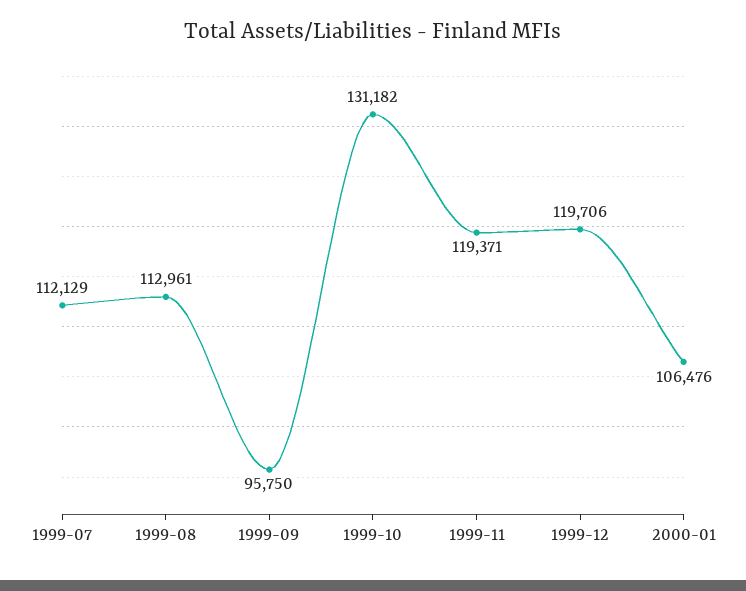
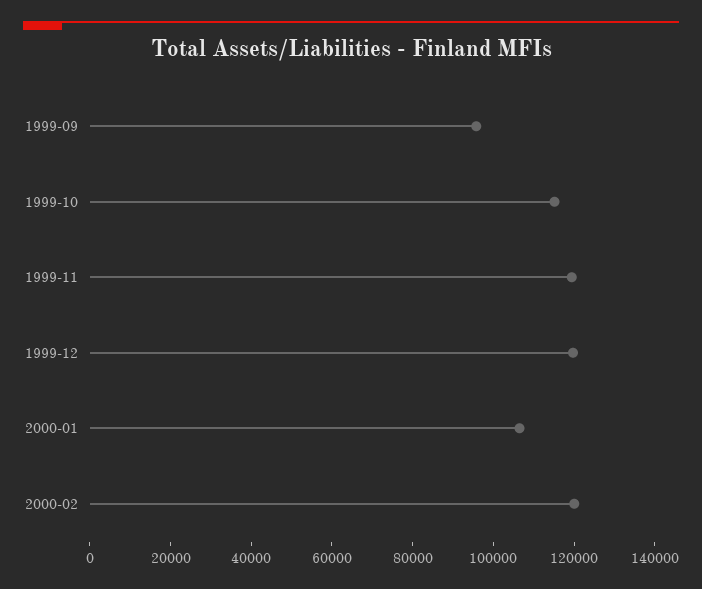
1999-07: 112129 -> none
1999-08: 112961 -> none
1999-10: 131182 -> 115000
2000-02: none -> 120000

